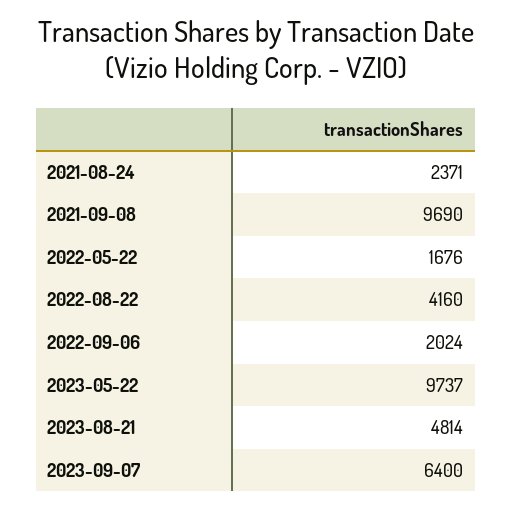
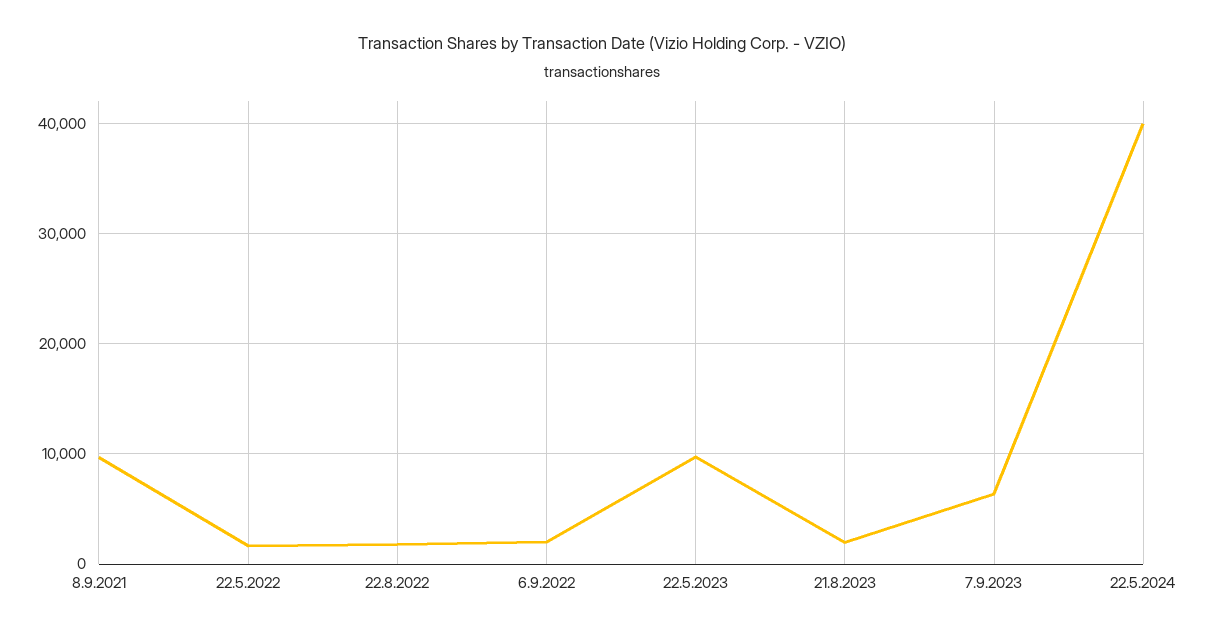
2021-08-24: 2371 -> none
2022-08-22: 4160 -> 2000
2023-08-21: 4814 -> 2000
22.5.2024: none -> 40000

